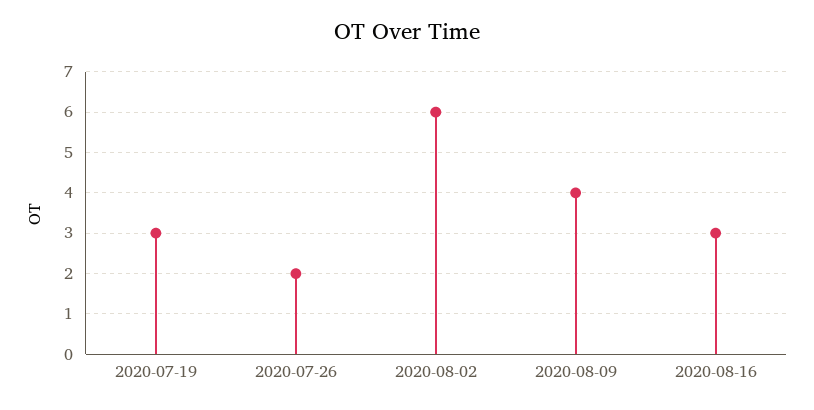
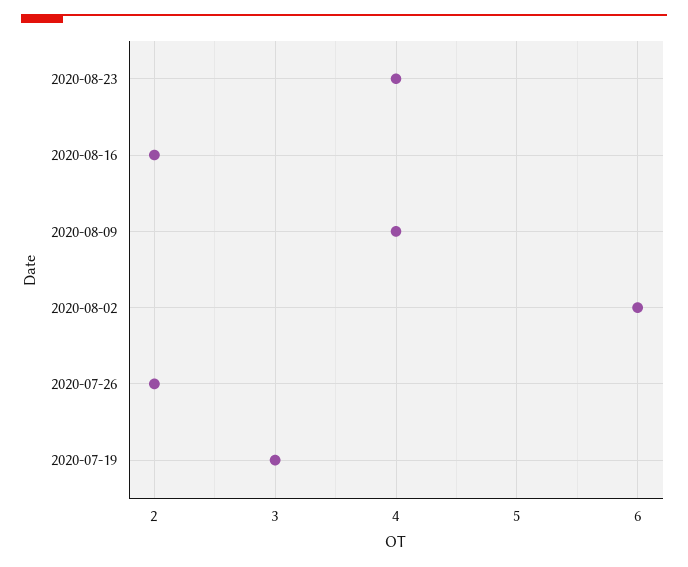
2020-08-16: 3 -> 2
2020-08-23: none -> 4

